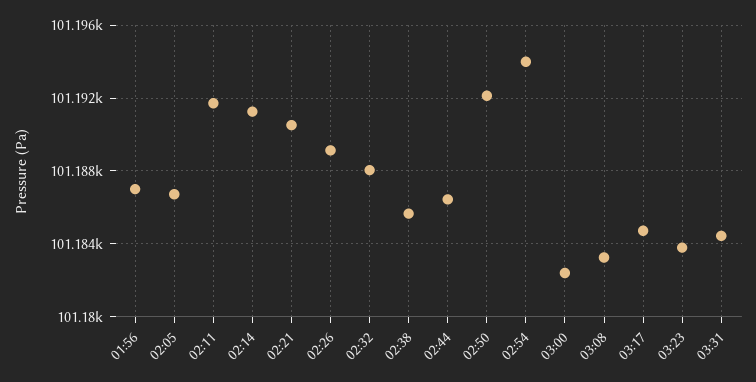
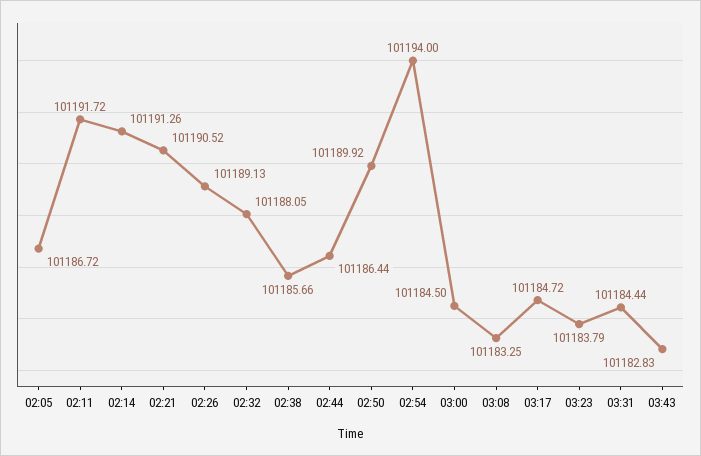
01:56: 101187 -> none
02:50: 101192 -> 101189.92
03:00: 101182.5 -> 101184.5
03:43: none -> 101182.83

